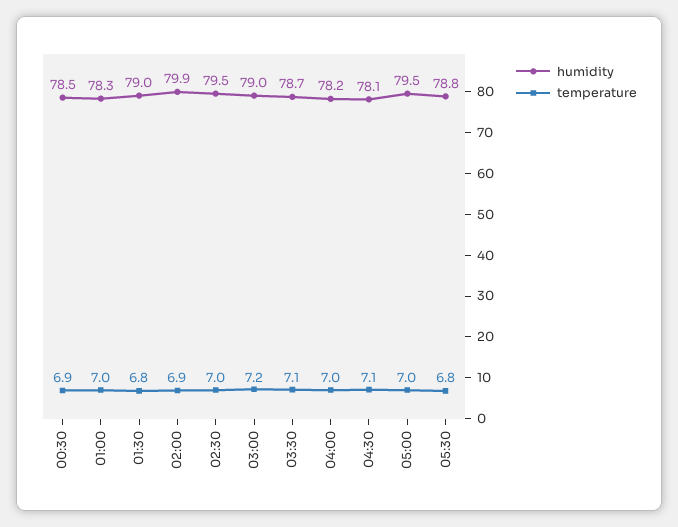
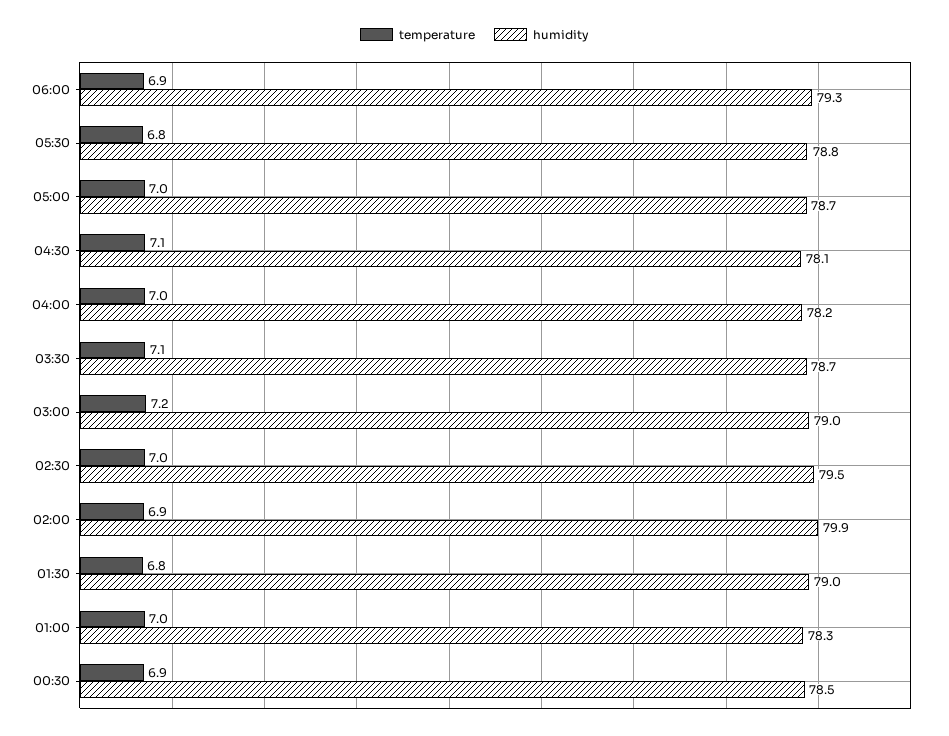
humidity, 05:00: 79.5 -> 78.7
temperature, 06:00: none -> 6.9
humidity, 06:00: none -> 79.3

